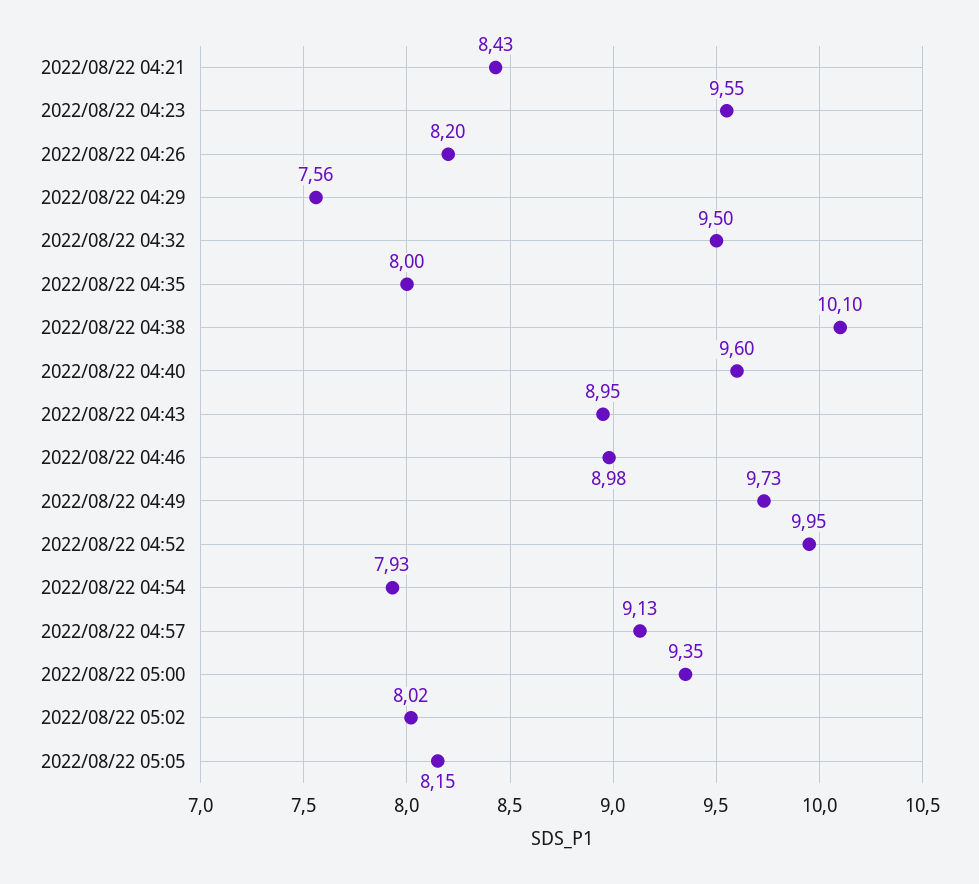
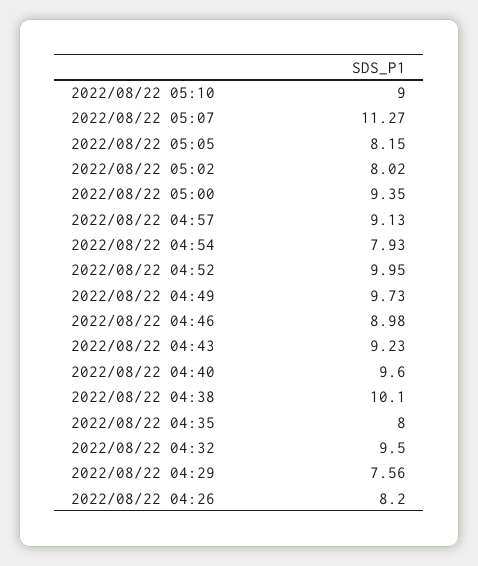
2022/08/22 04:21: 8.43 -> none
2022/08/22 04:23: 9.55 -> none
2022/08/22 04:43: 8.95 -> 9.23
2022/08/22 05:10: none -> 9
2022/08/22 05:07: none -> 11.27

